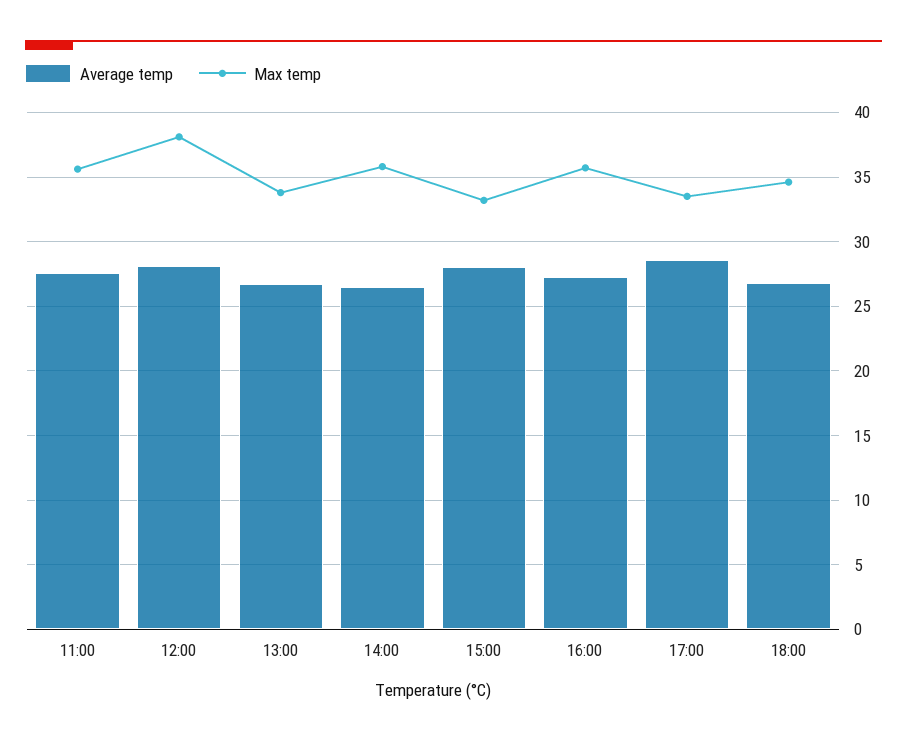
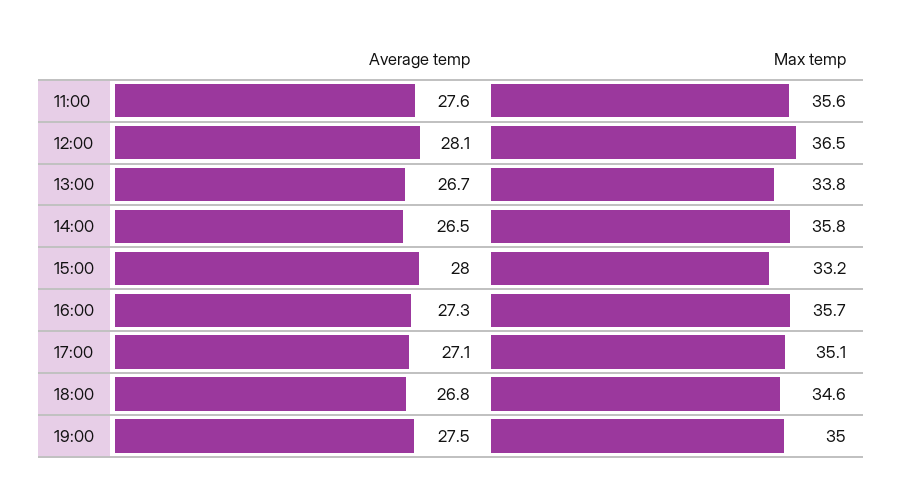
Max temp, 12:00: 38 -> 36.5
Average temp, 17:00: 28.5 -> 27.1
Max temp, 17:00: 33.5 -> 35.1
Average temp, 19:00: none -> 27.5
Max temp, 19:00: none -> 35

